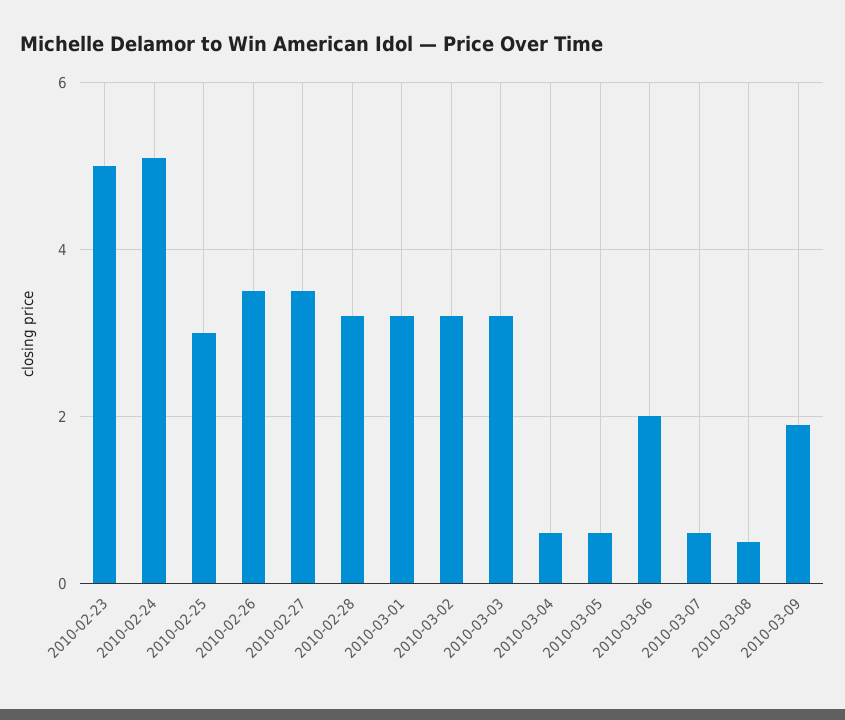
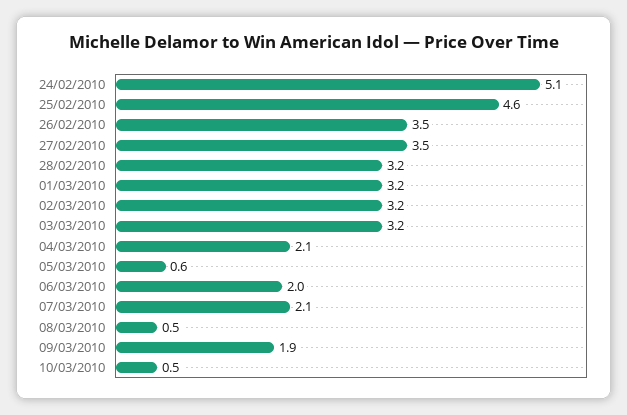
2010-02-23: 5 -> none
2010-02-25: 3 -> 4.6
2010-03-04: 0.5 -> 2.1
2010-03-07: 0.5 -> 2.1
10/03/2010: none -> 0.5

